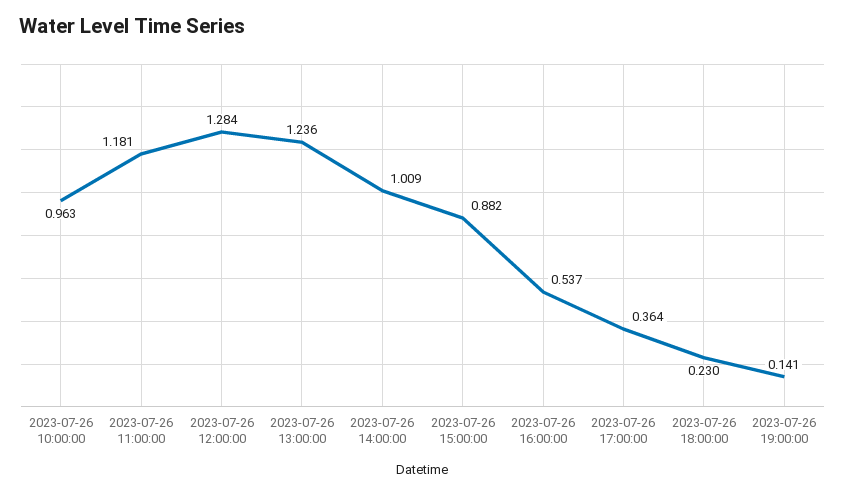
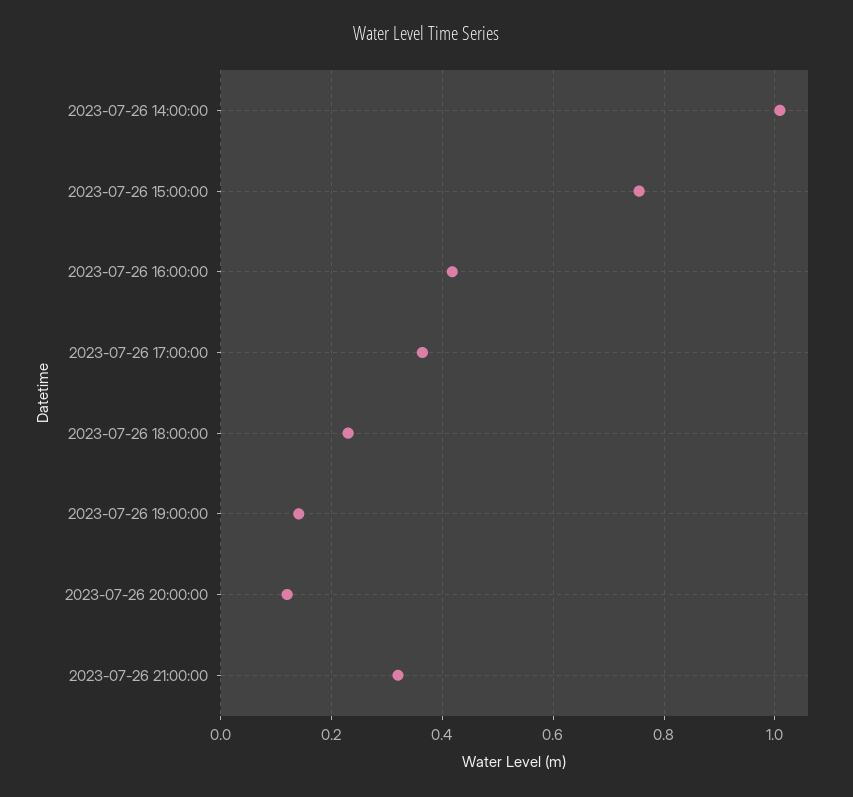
2023-07-26 10:00:00: 0.963 -> none
2023-07-26 11:00:00: 1.181 -> none
2023-07-26 12:00:00: 1.284 -> none
2023-07-26 13:00:00: 1.236 -> none
2023-07-26 15:00:00: 0.882 -> 0.76
2023-07-26 16:00:00: 0.537 -> 0.42
2023-07-26 20:00:00: none -> 0.12
2023-07-26 21:00:00: none -> 0.32

